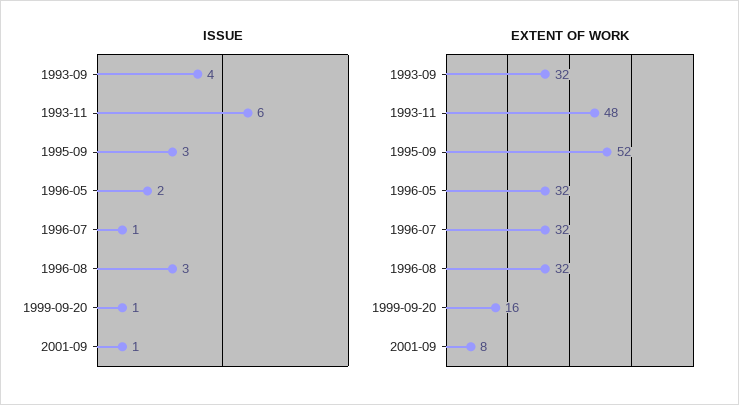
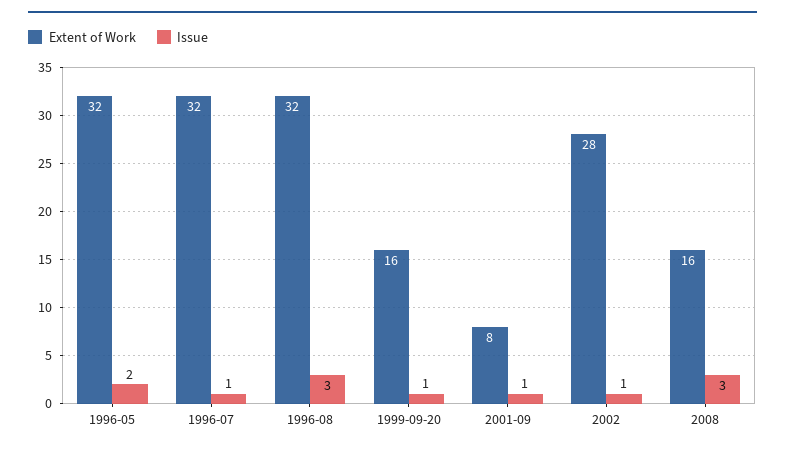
ISSUE, 1993-09: 4 -> none
ISSUE, 1993-11: 6 -> none
ISSUE, 1995-09: 3 -> none
EXTENT OF WORK, 1993-09: 32 -> none
EXTENT OF WORK, 1993-11: 48 -> none
EXTENT OF WORK, 1995-09: 52 -> none
EXTENT OF WORK, 2002: none -> 28
ISSUE, 2002: none -> 1
EXTENT OF WORK, 2008: none -> 16
ISSUE, 2008: none -> 3

